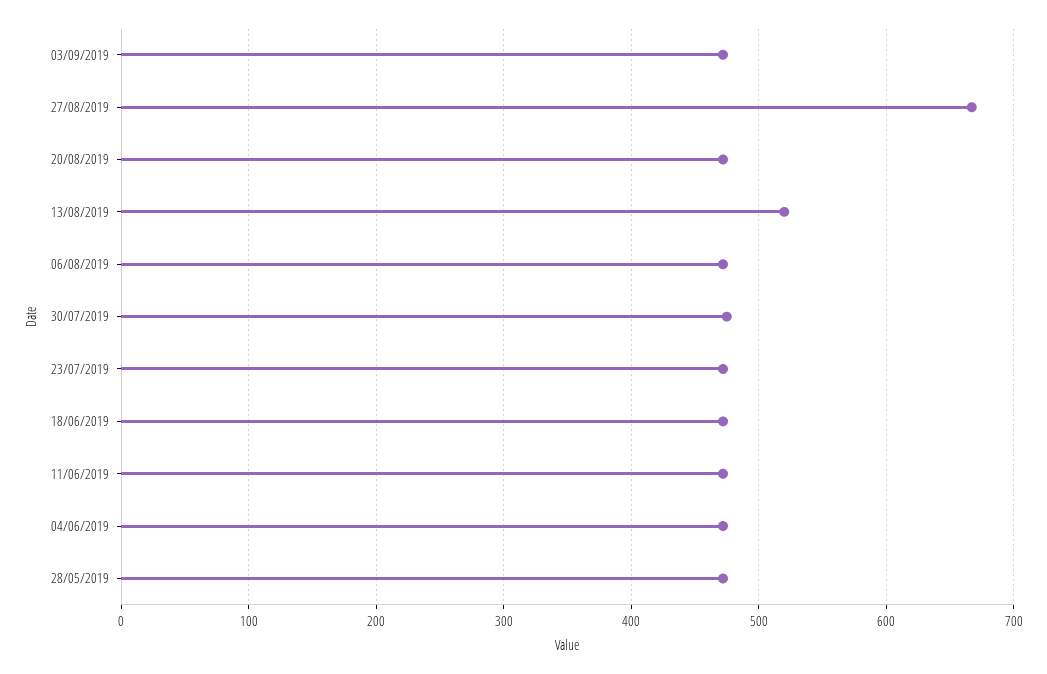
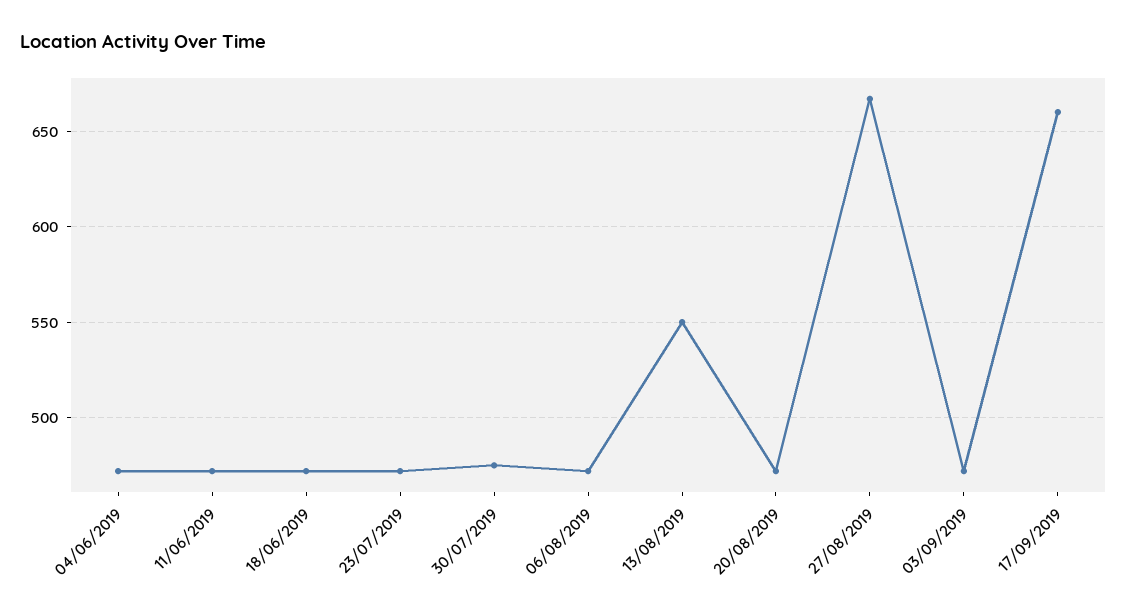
13/08/2019: 520 -> 550
28/05/2019: 470 -> none
17/09/2019: none -> 660

